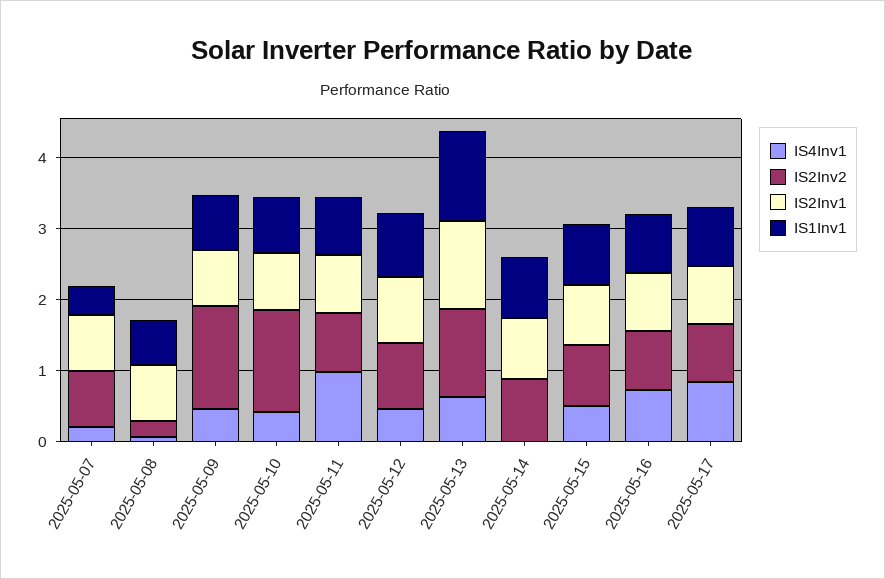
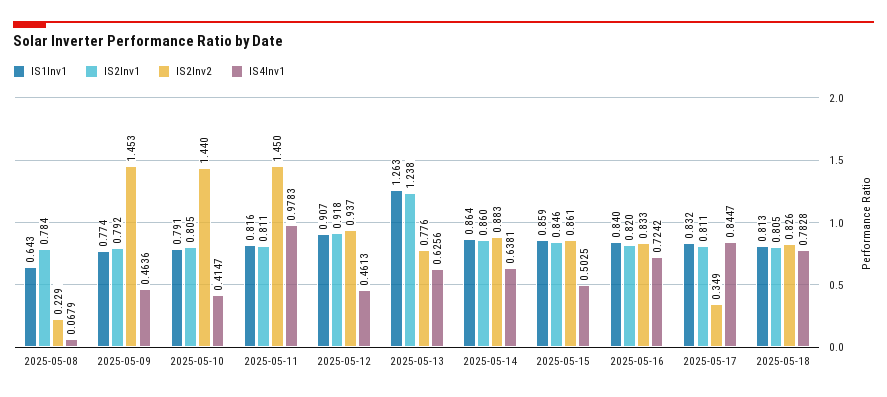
IS4Inv1, 2025-05-07: 0.2 -> none
IS2Inv2, 2025-05-07: 0.8 -> none
IS2Inv1, 2025-05-07: 0.8 -> none
IS1Inv1, 2025-05-07: 0.4 -> none
IS2Inv2, 2025-05-11: 0.8 -> 1.45
IS2Inv2, 2025-05-13: 1.2 -> 0.776
IS4Inv1, 2025-05-14: 0 -> 0.6381
IS2Inv2, 2025-05-17: 0.8 -> 0.349
IS1Inv1, 2025-05-18: none -> 0.813
IS2Inv1, 2025-05-18: none -> 0.805
IS2Inv2, 2025-05-18: none -> 0.826
IS4Inv1, 2025-05-18: none -> 0.7828

